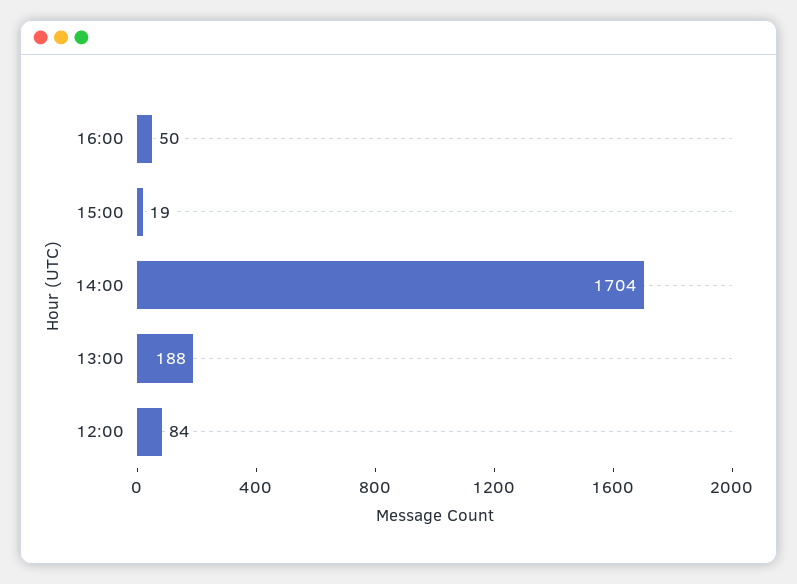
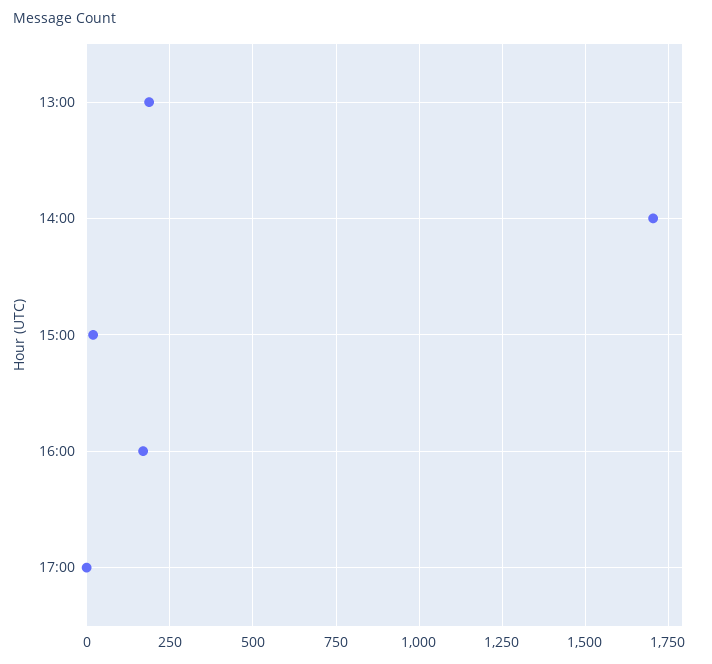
16:00: 50 -> 175
12:00: 84 -> none
17:00: none -> 0

